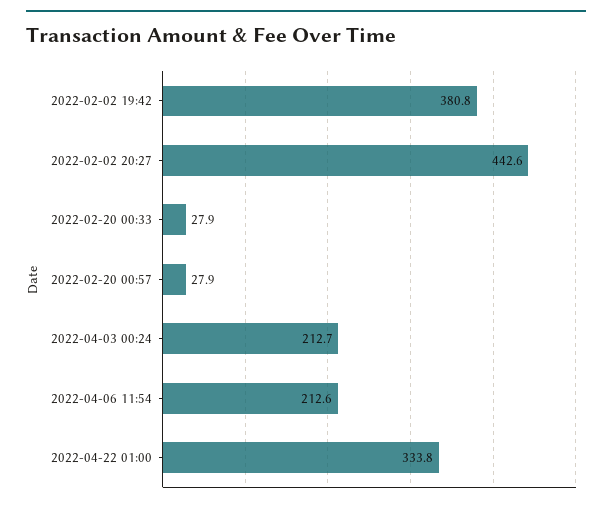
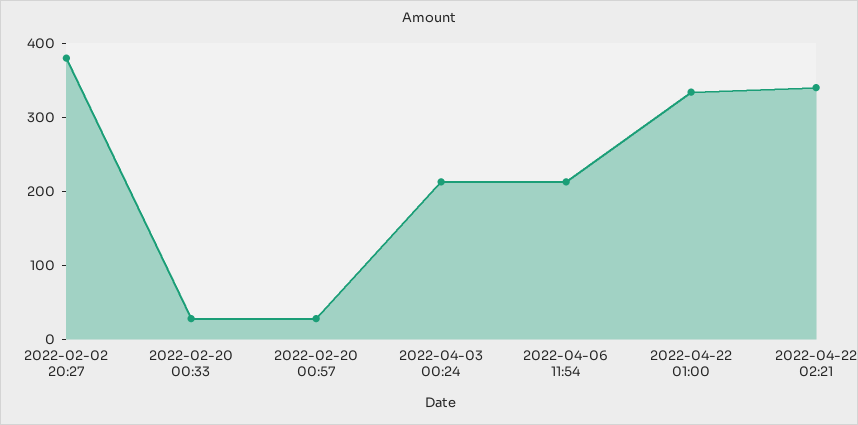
2022-02-02 19:42: 380.8 -> none
2022-02-02 20:27: 442.6 -> 380
2022-04-22 02:21: none -> 340

